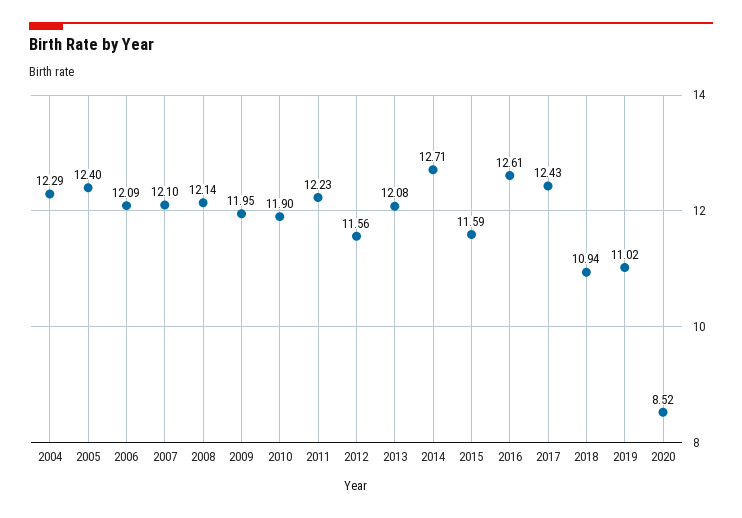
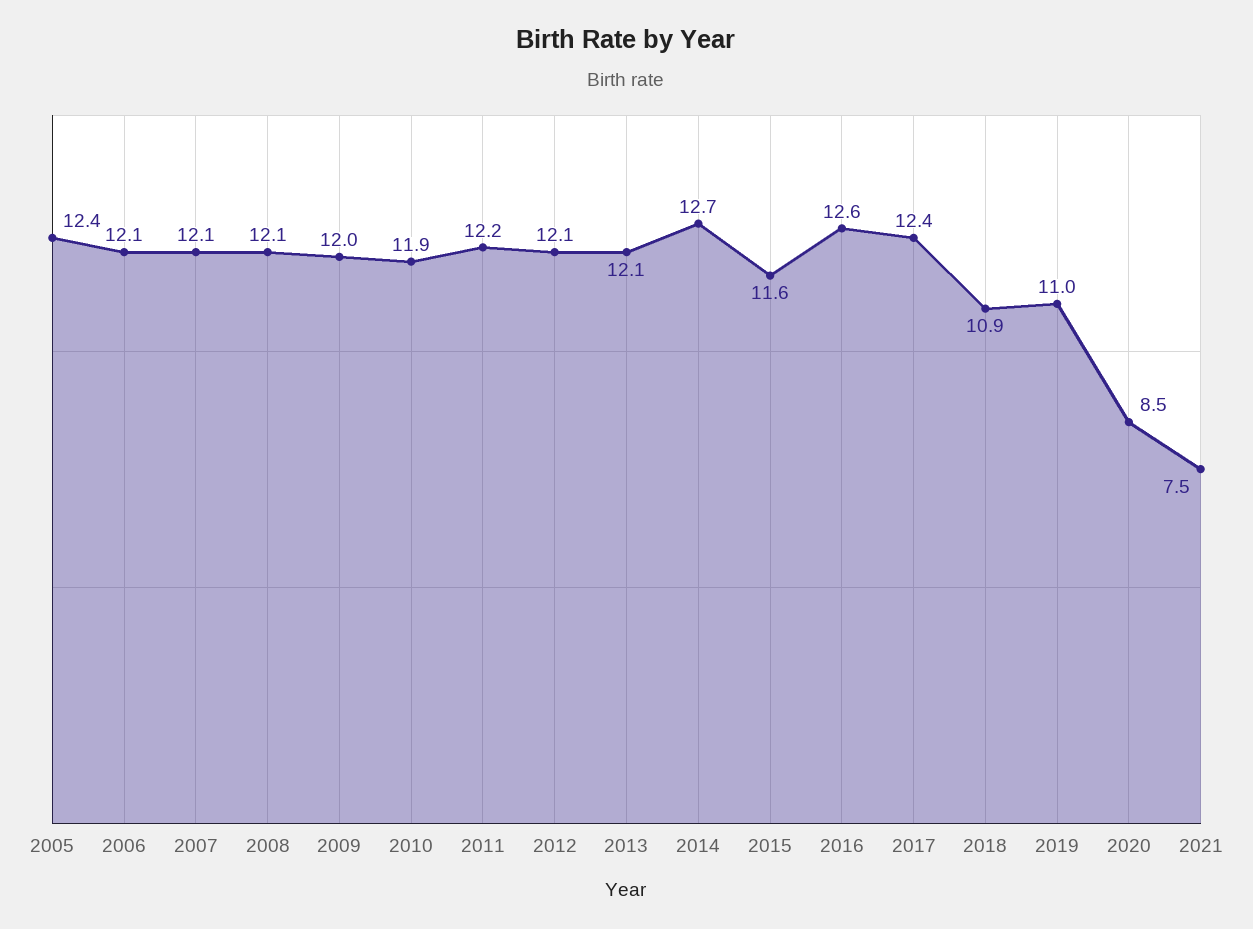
2004: 12.29 -> none
2012: 11.56 -> 12.1
2021: none -> 7.5

